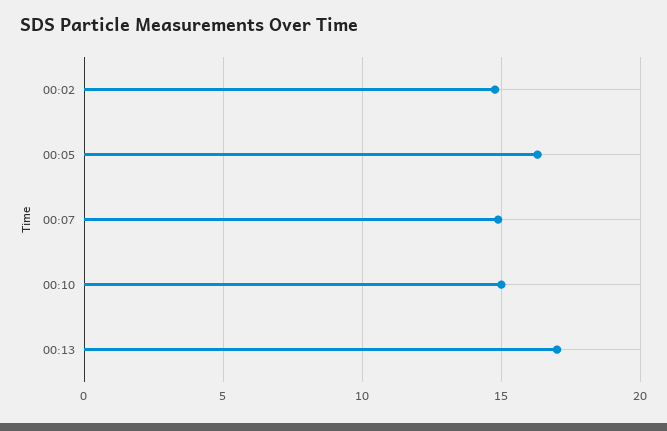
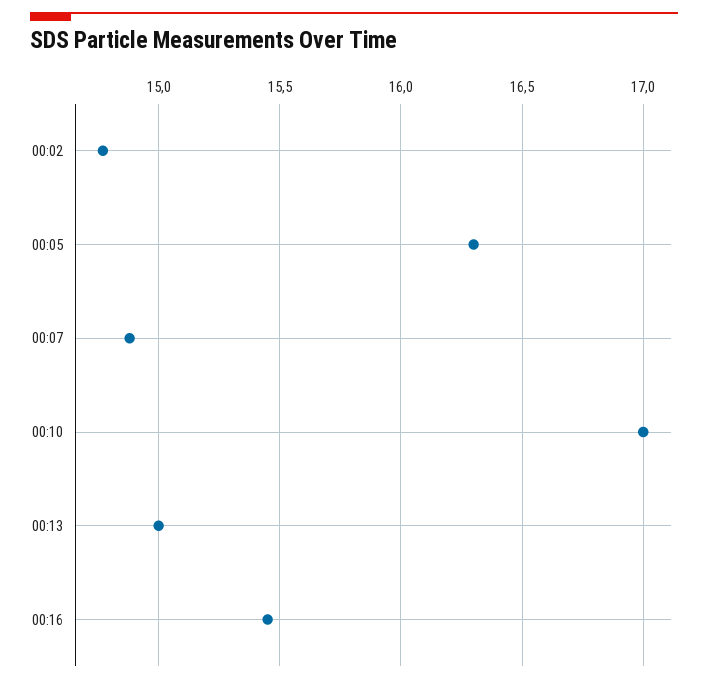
00:10: 15 -> 17
00:13: 17 -> 15
00:16: none -> 15.45

